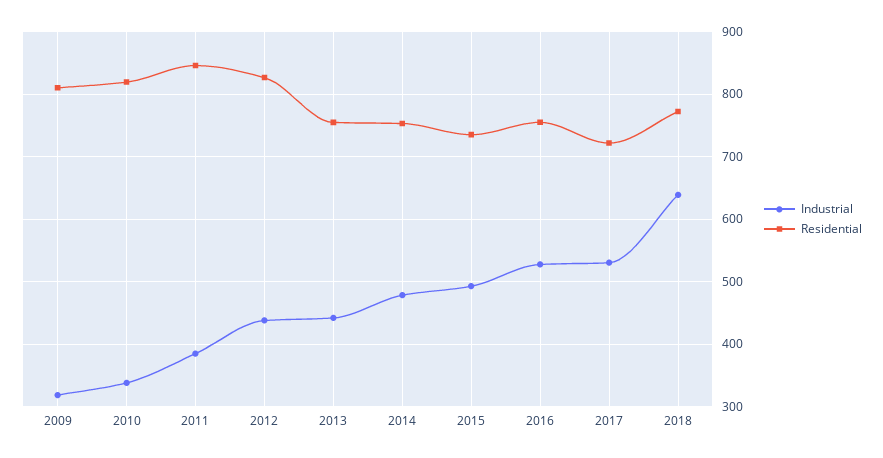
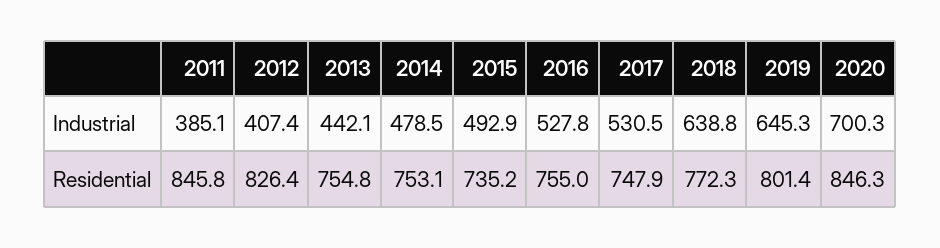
Industrial, 2009: 320 -> none
Residential, 2009: 810 -> none
Industrial, 2010: 340 -> none
Residential, 2010: 820 -> none
Industrial, 2012: 440 -> 407.4
Residential, 2017: 720 -> 747.9
Industrial, 2019: none -> 645.3
Industrial, 2020: none -> 700.3
Residential, 2019: none -> 801.4
Residential, 2020: none -> 846.3

